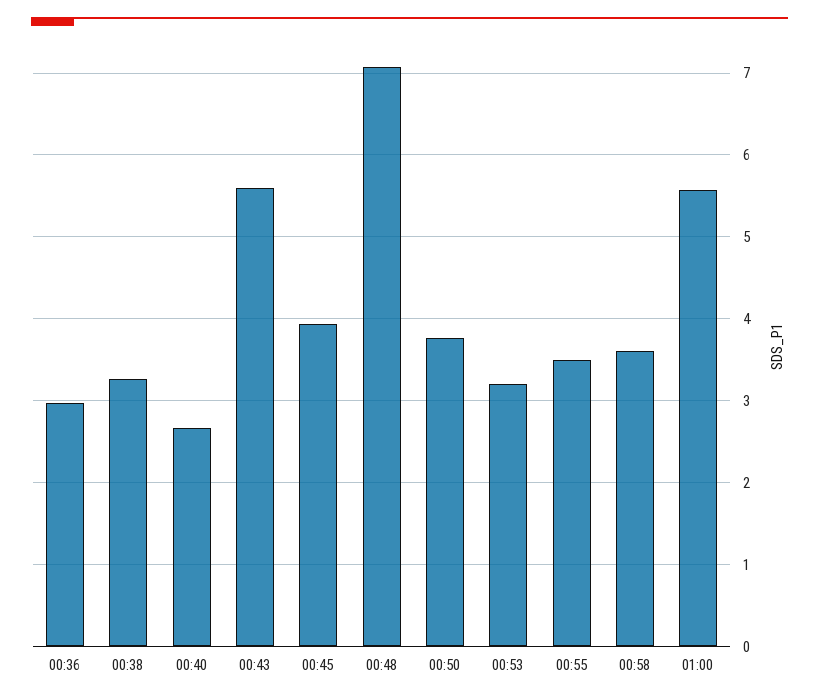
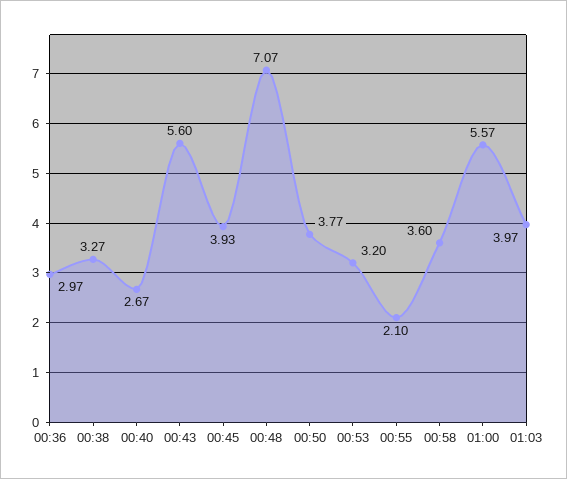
00:55: 3.5 -> 2.1
01:03: none -> 3.97

